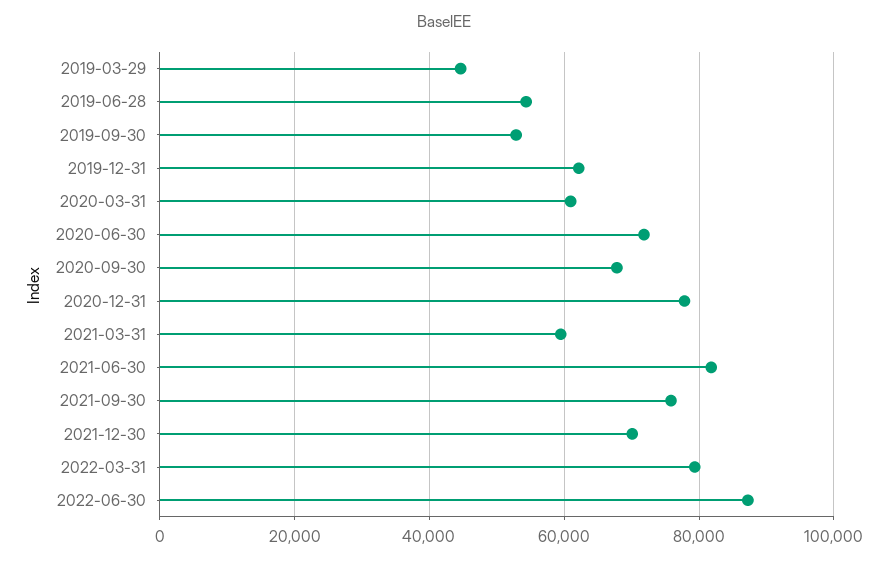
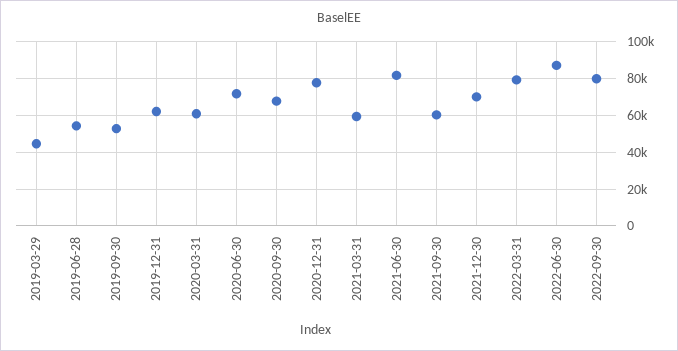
2021-09-30: 76000 -> 60000
2022-09-30: none -> 80000

